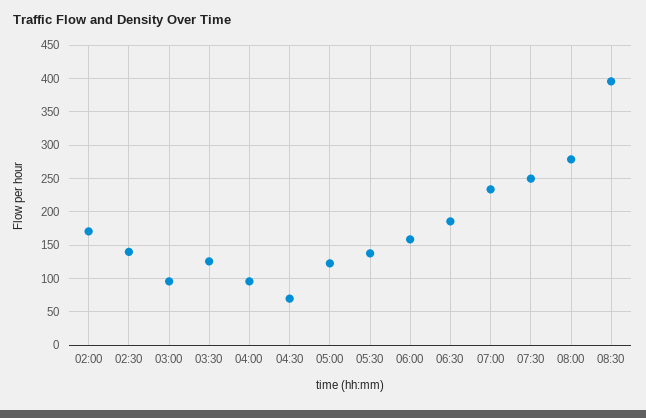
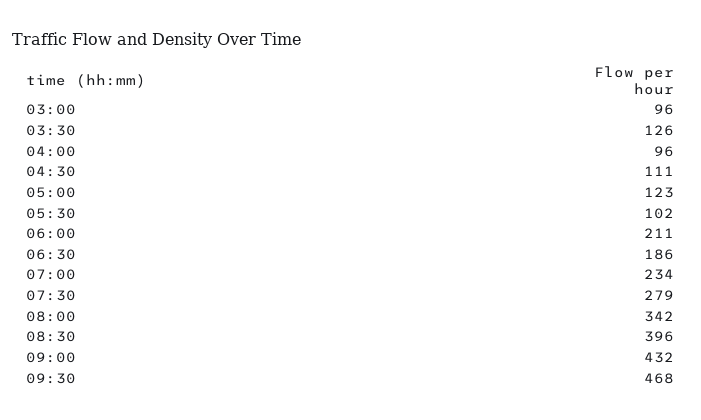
02:00: 170 -> none
02:30: 140 -> none
04:30: 70 -> 111
05:30: 140 -> 102
06:00: 160 -> 211
07:30: 250 -> 279
08:00: 280 -> 342
09:00: none -> 432
09:30: none -> 468

